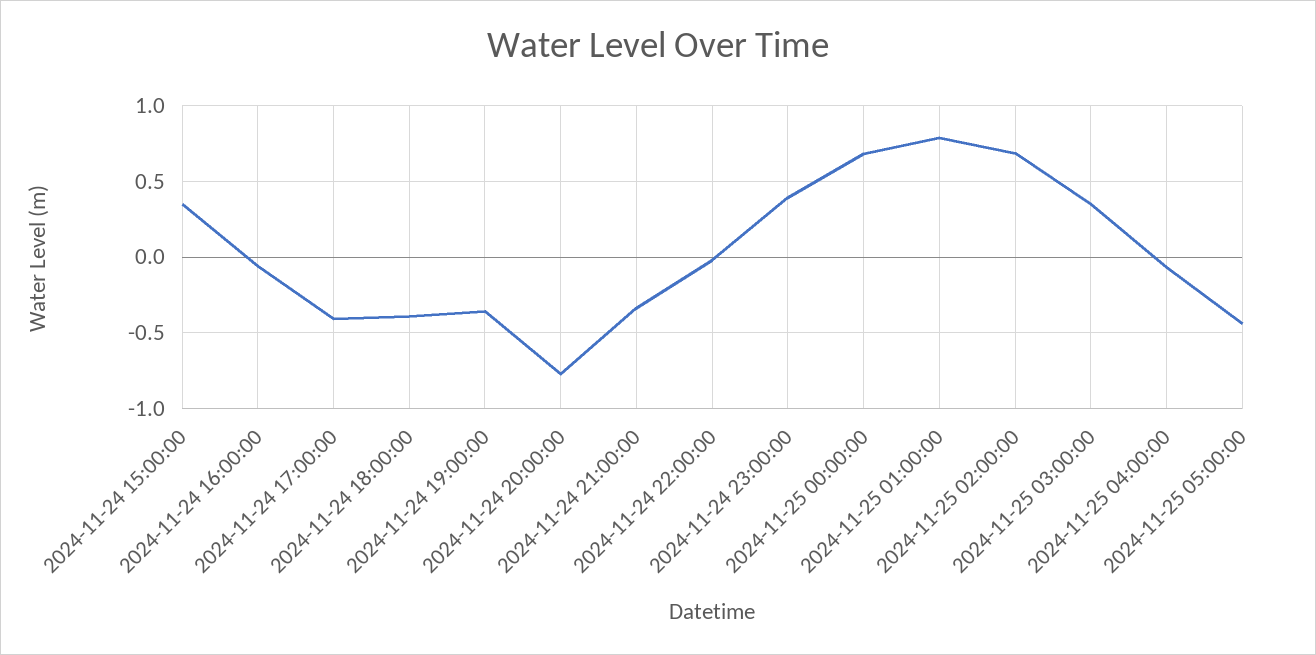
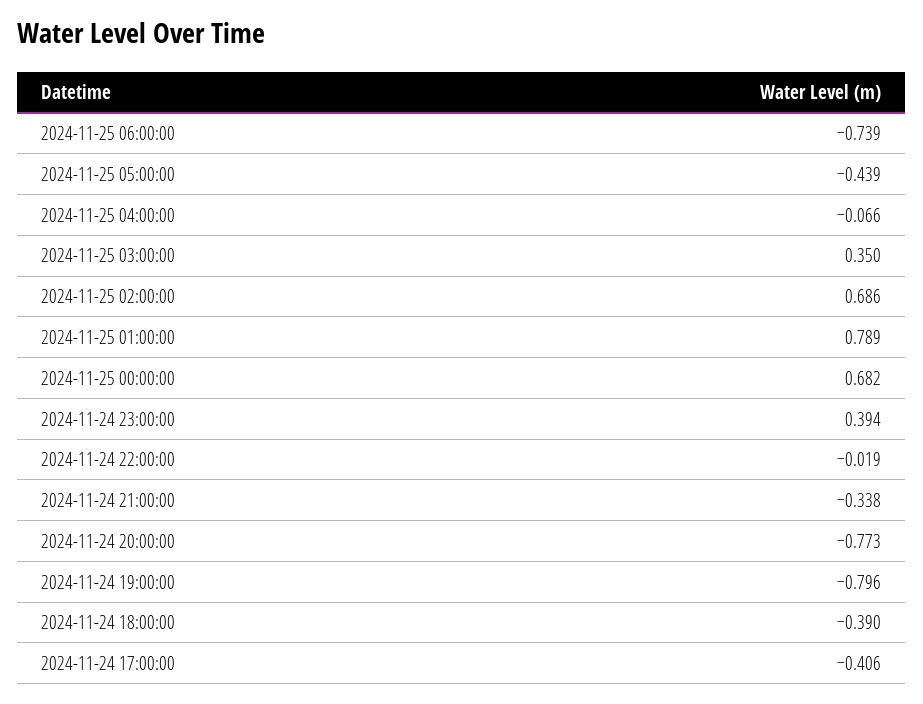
2024-11-24 15:00:00: 0.35 -> none
2024-11-24 16:00:00: -0.05 -> none
2024-11-24 19:00:00: -0.35 -> -0.796
2024-11-25 06:00:00: none -> -0.739

